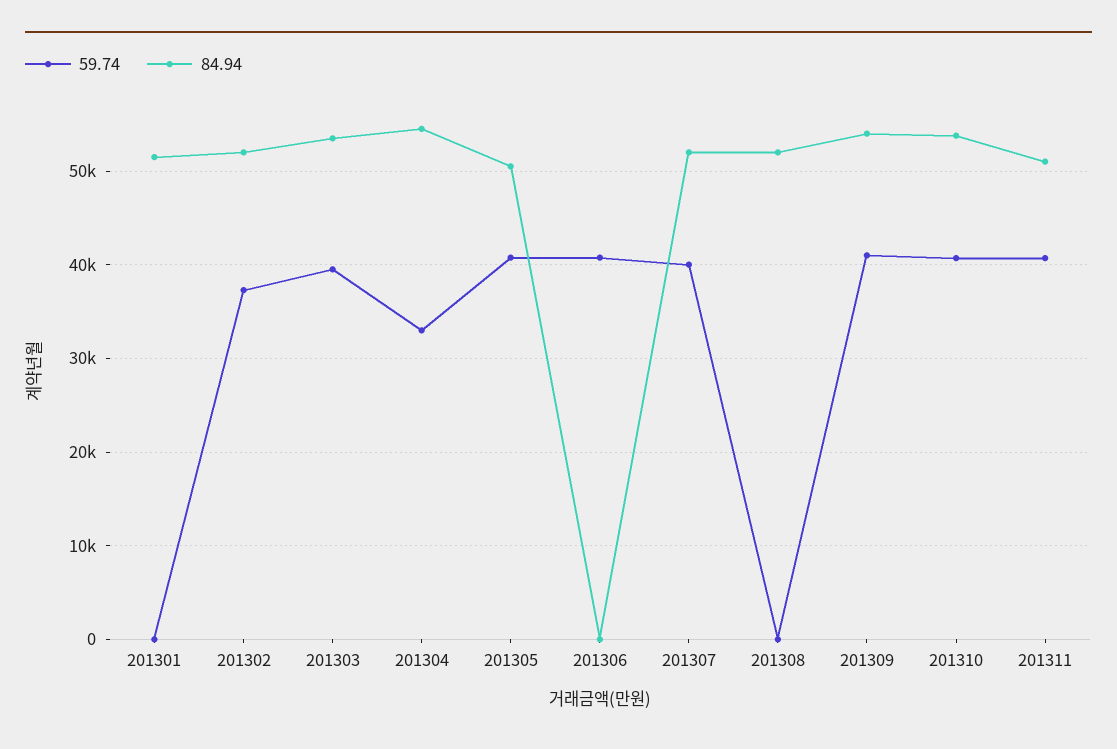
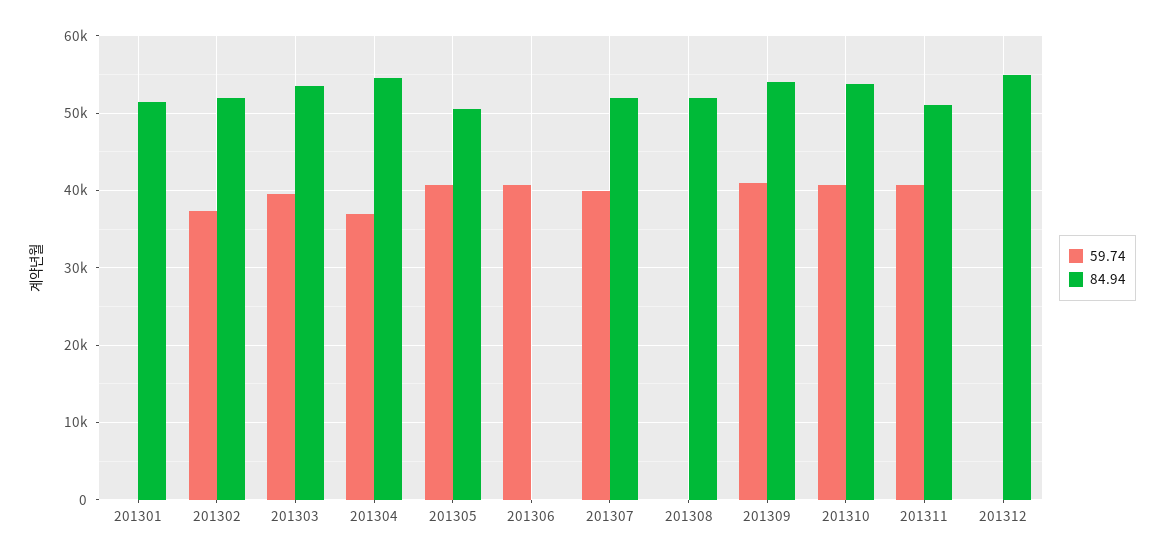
59.74, 201304: 33000 -> 37000
59.74, 201312: none -> 0
84.94, 201312: none -> 55000

